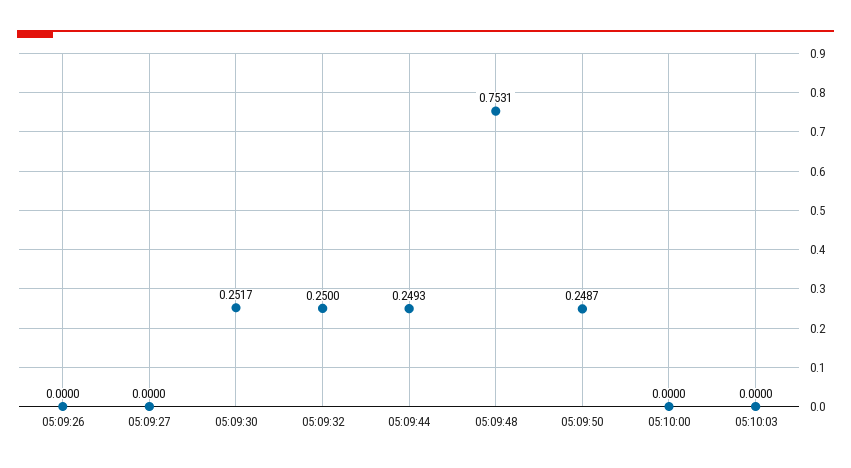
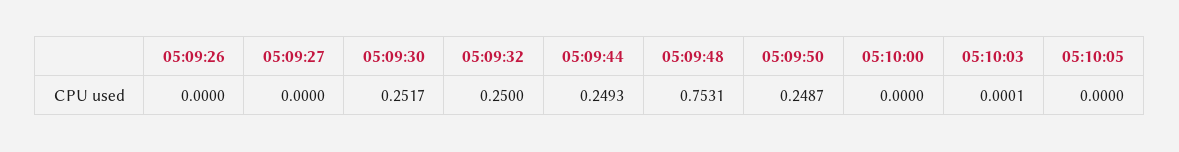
05:10:03: 0 -> 0.0001
05:10:05: none -> 0

